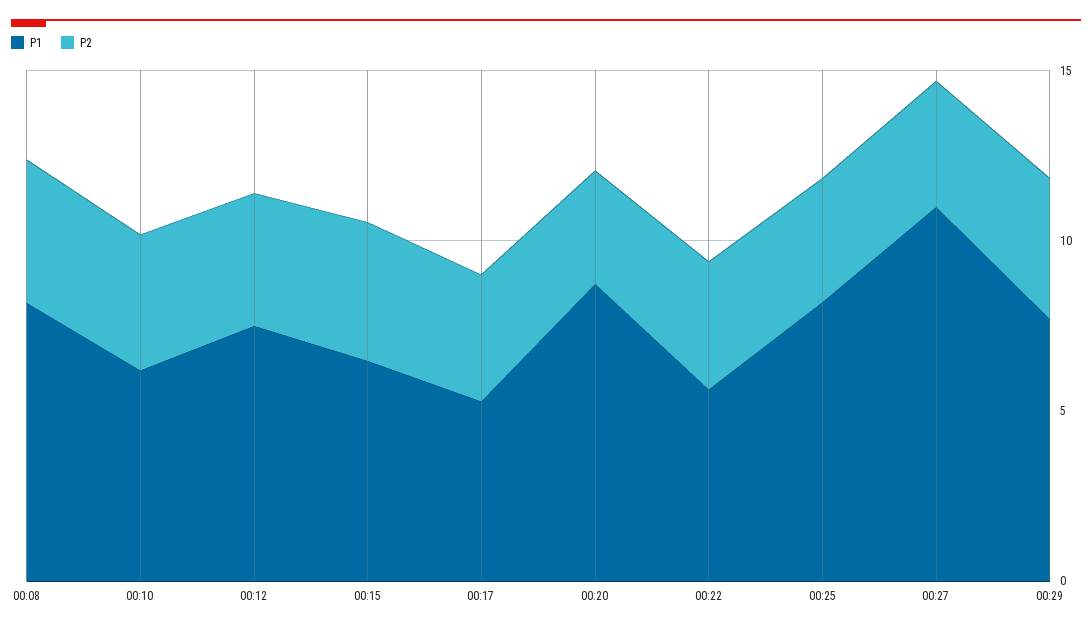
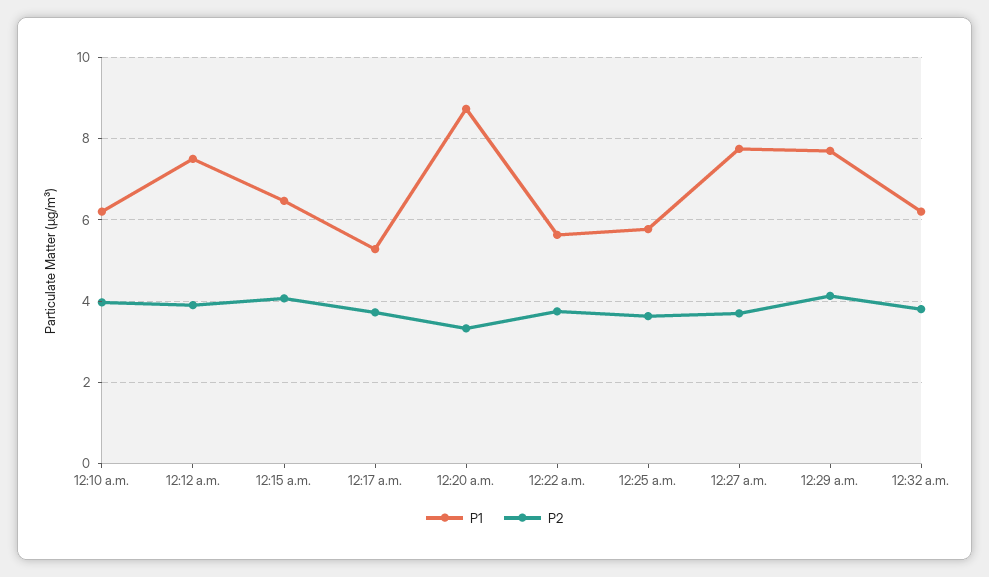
P1, 00:08: 8 -> none
P2, 00:08: 4 -> none
P1, 00:25: 8 -> 5.8
P1, 00:27: 11 -> 7.8
P1, 12:32 a.m.: none -> 6.2
P2, 12:32 a.m.: none -> 3.8

